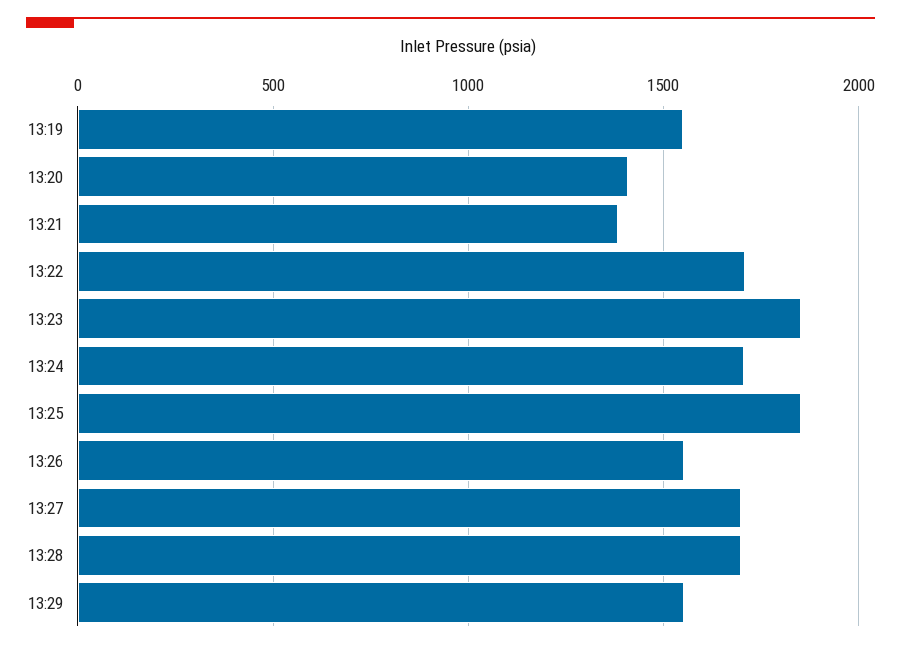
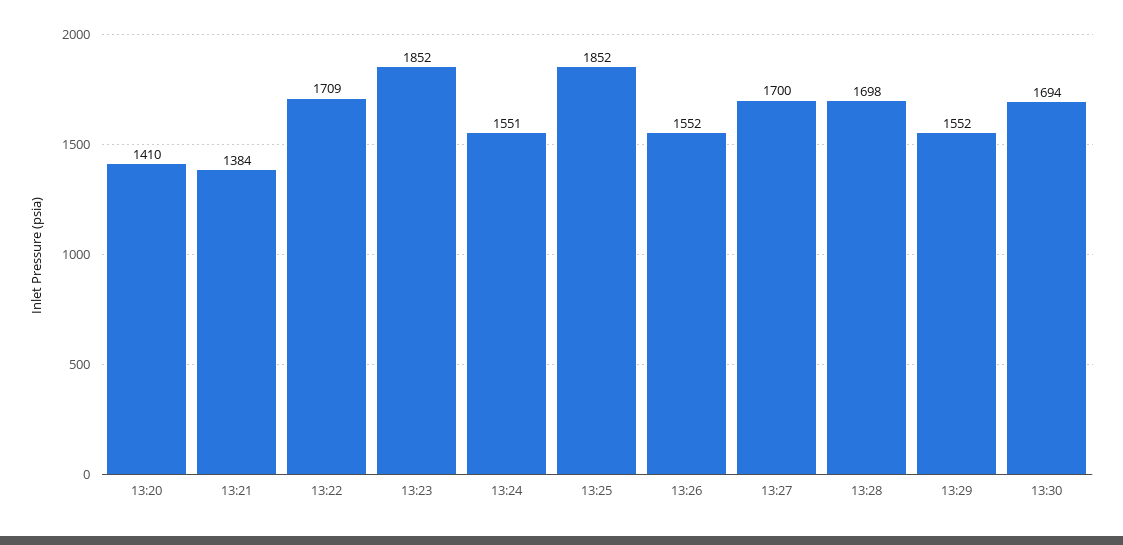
13:19: 1550 -> none
13:24: 1700 -> 1551
13:30: none -> 1694

